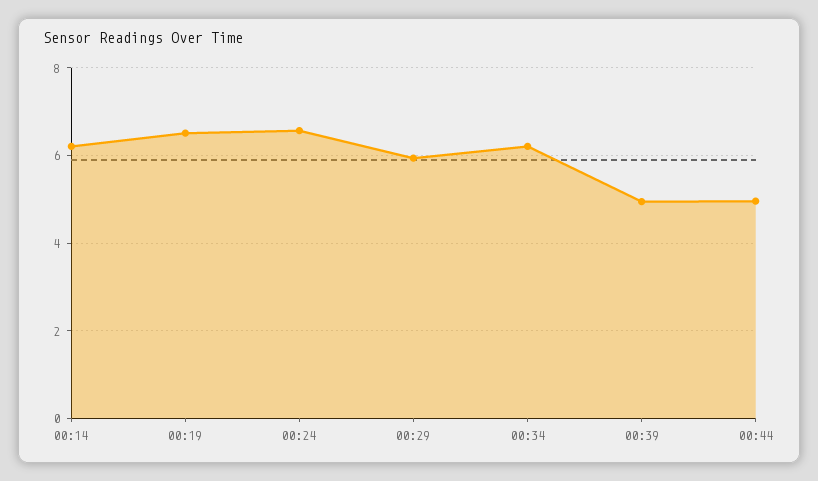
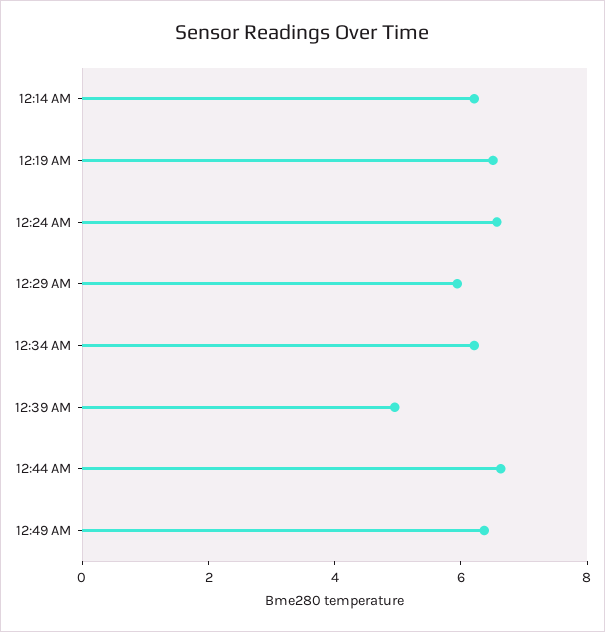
00:44: 5 -> 6.5
12:49 AM: none -> 6.5

